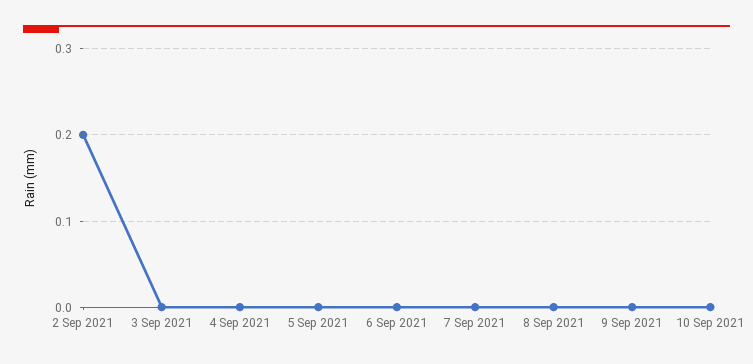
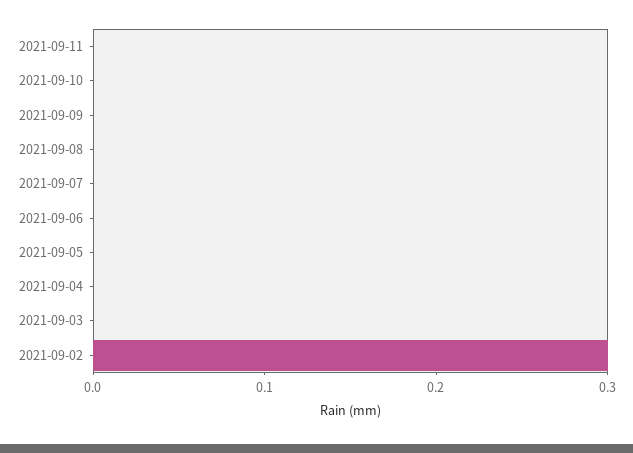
2 Sep 2021: 0.2 -> 0.3
2021-09-11: none -> 0

